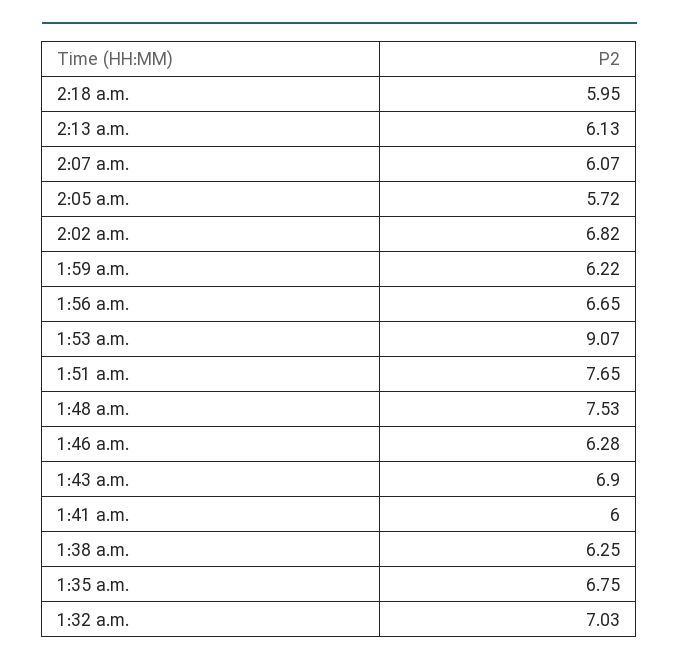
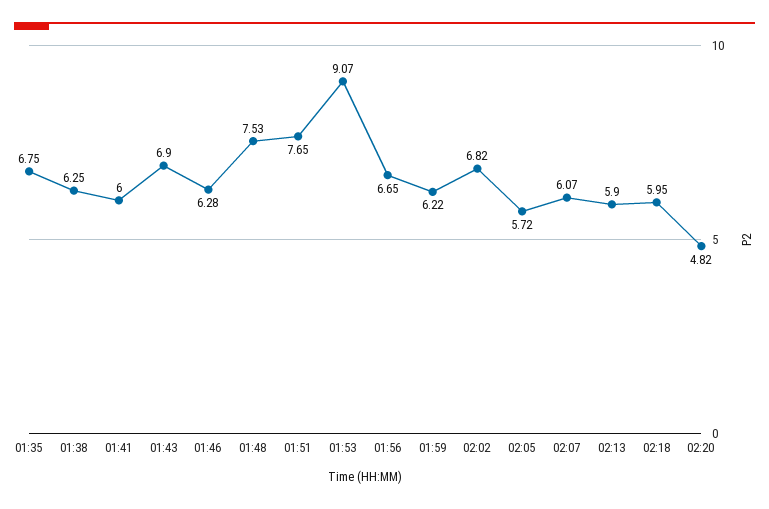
2:13 a.m.: 6.13 -> 5.9
1:32 a.m.: 7.03 -> none
02:20: none -> 4.82

